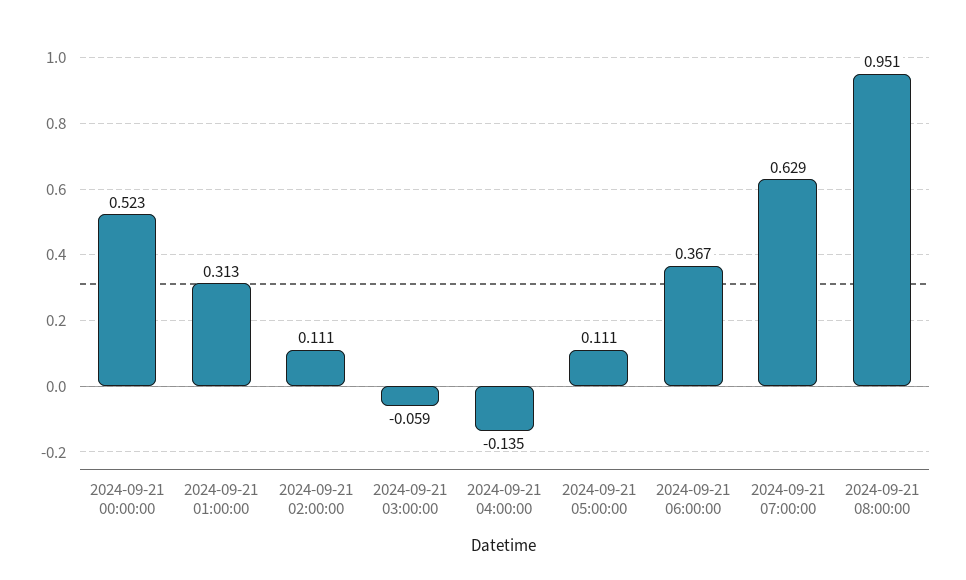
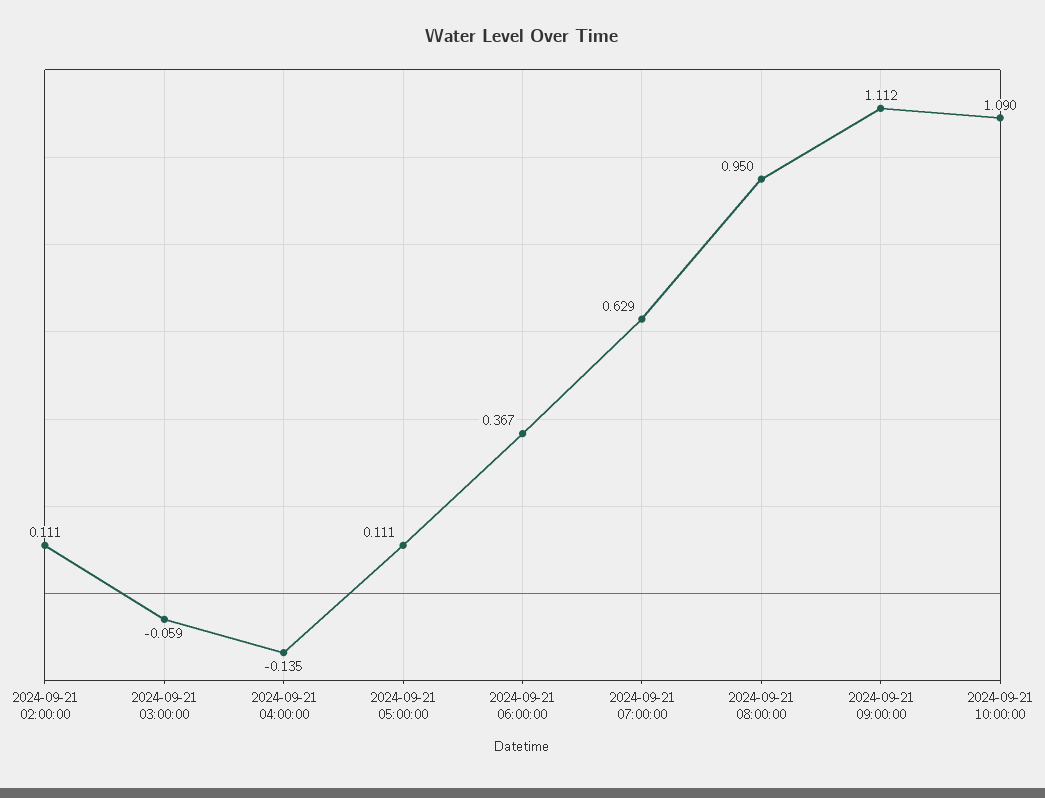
2024-09-21 00:00:00: 0.523 -> none
2024-09-21 01:00:00: 0.313 -> none
2024-09-21 08:00:00: 0.951 -> 0.95
2024-09-21 09:00:00: none -> 1.112
2024-09-21 10:00:00: none -> 1.09

